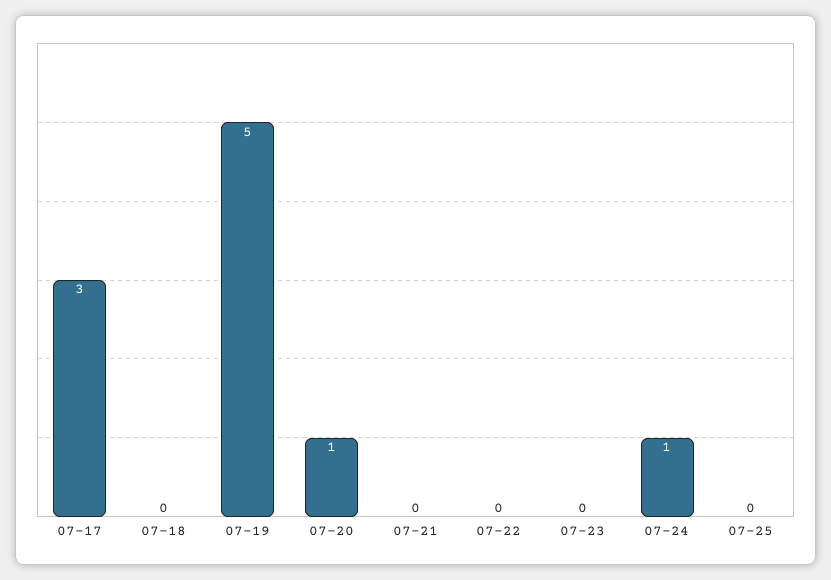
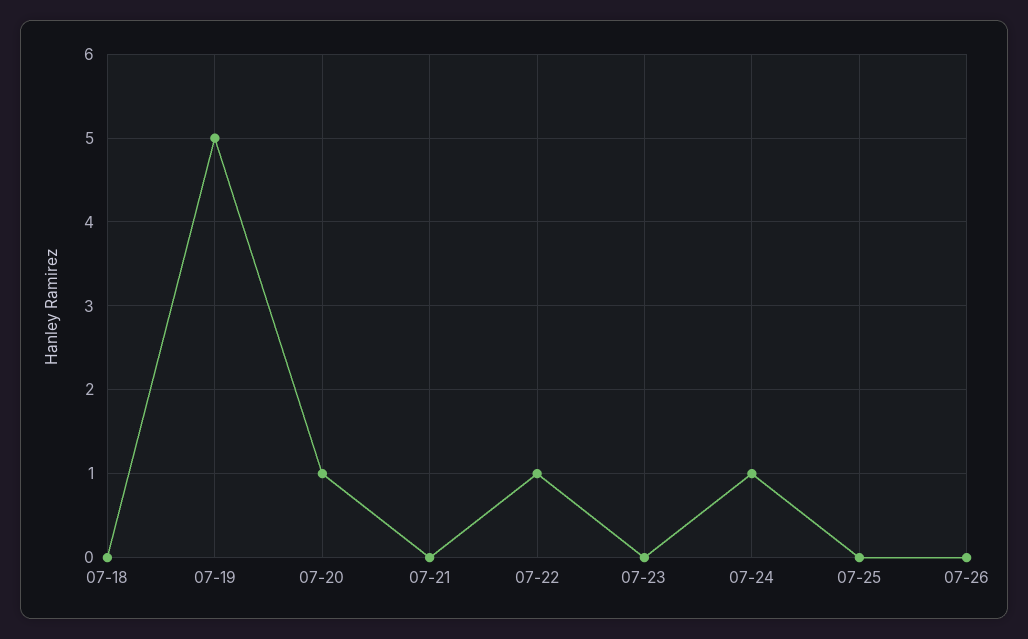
07-17: 3 -> none
07-22: 0 -> 1
07-26: none -> 0

